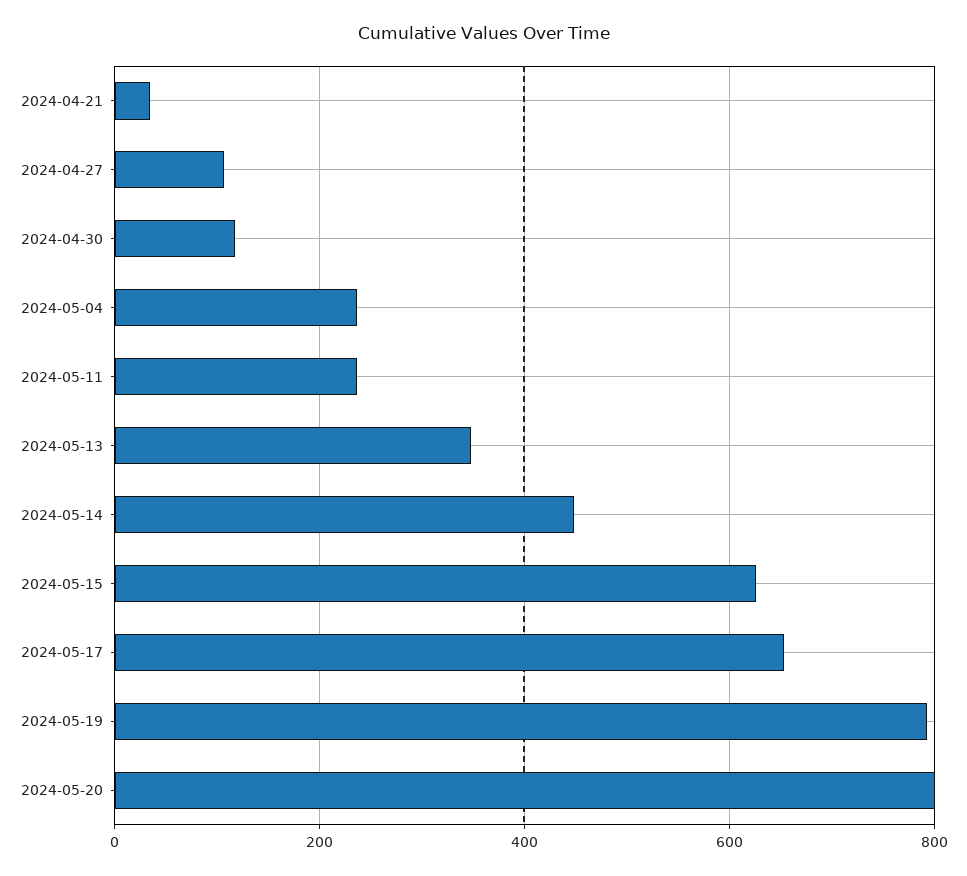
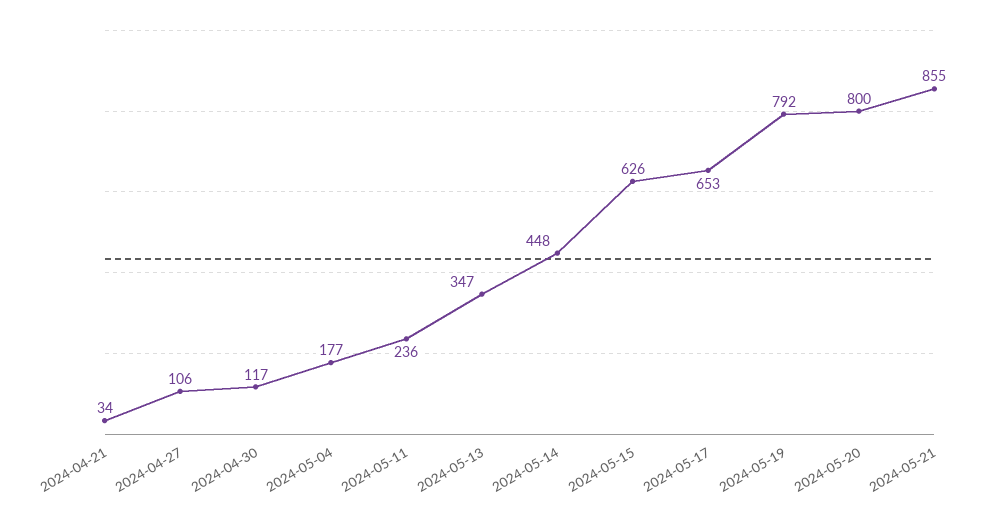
2024-05-04: 240 -> 177
2024-05-21: none -> 855

